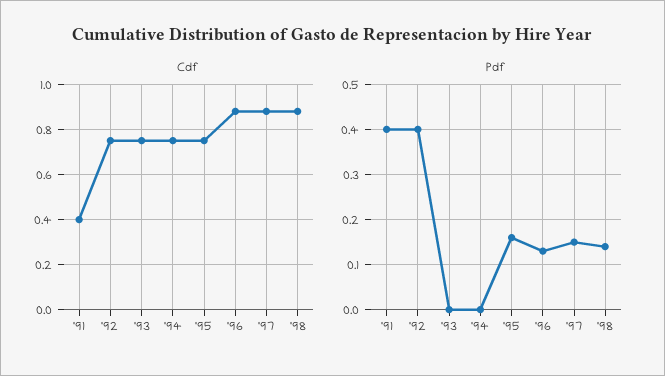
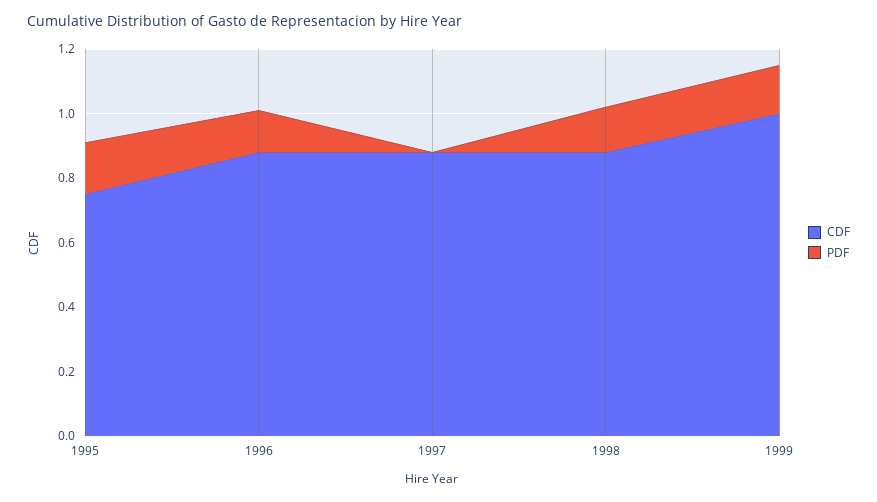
Cdf, '91: 0.4 -> none
Cdf, '92: 0.75 -> none
Cdf, '93: 0.75 -> none
Cdf, '94: 0.75 -> none
Pdf, '91: 0.4 -> none
Pdf, '92: 0.4 -> none
Pdf, '93: 0 -> none
Pdf, '94: 0 -> none
Pdf, '97: 0.15 -> 0
Cdf, 1999: none -> 1
Pdf, 1999: none -> 0.15

